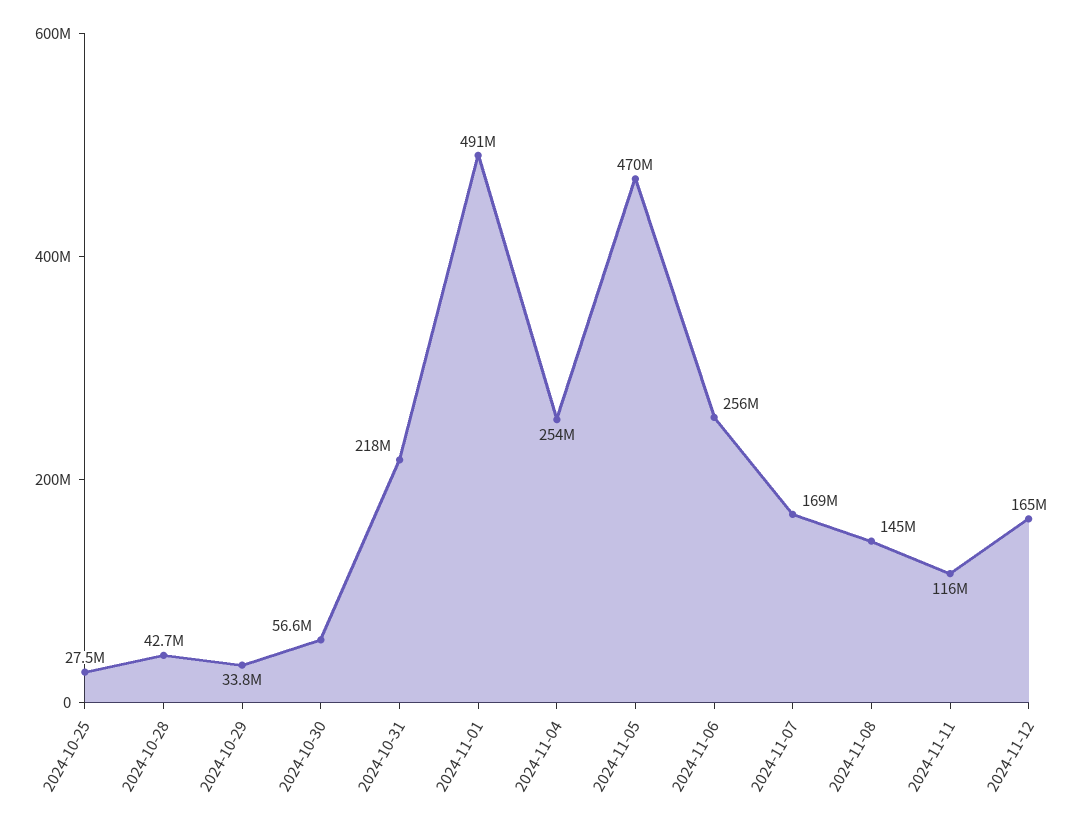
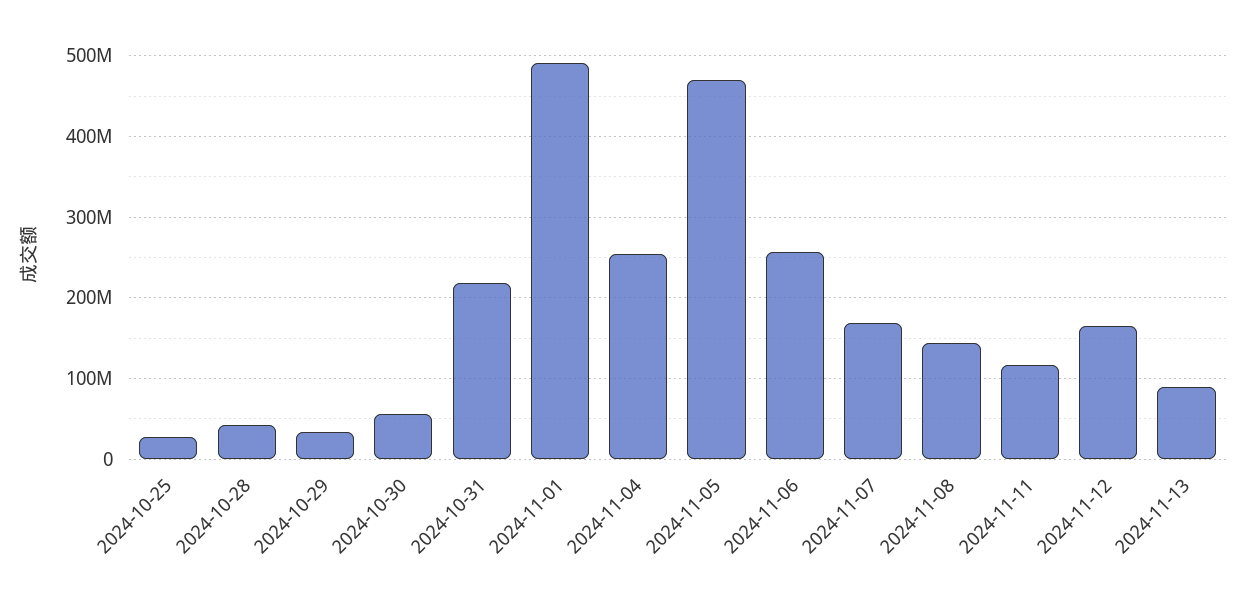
2024-11-13: none -> 90000000

